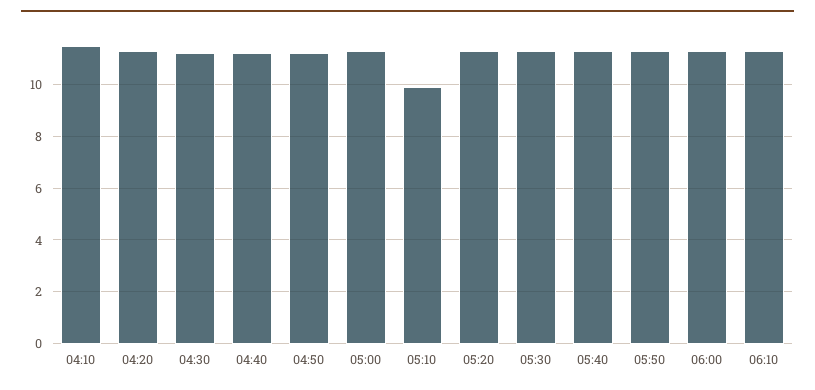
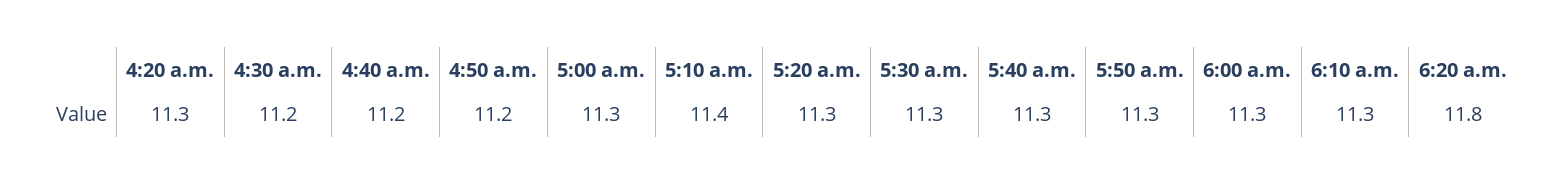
04:10: 11.5 -> none
05:10: 10 -> 11.4
6:20 a.m.: none -> 11.8

